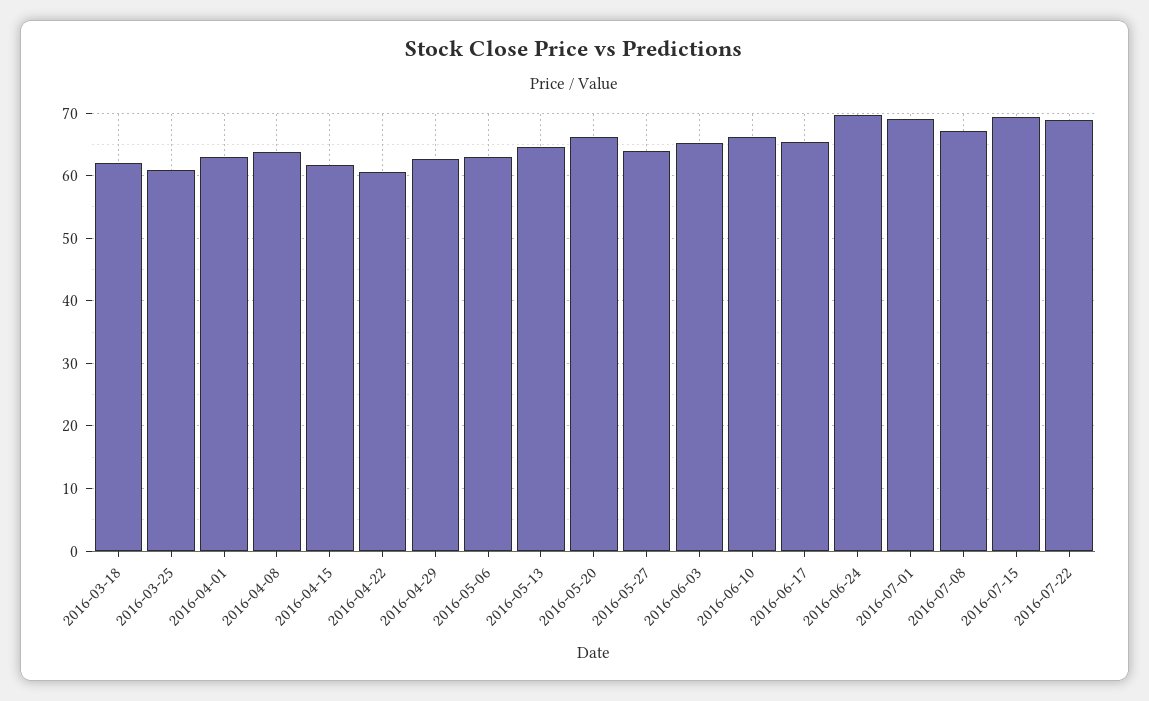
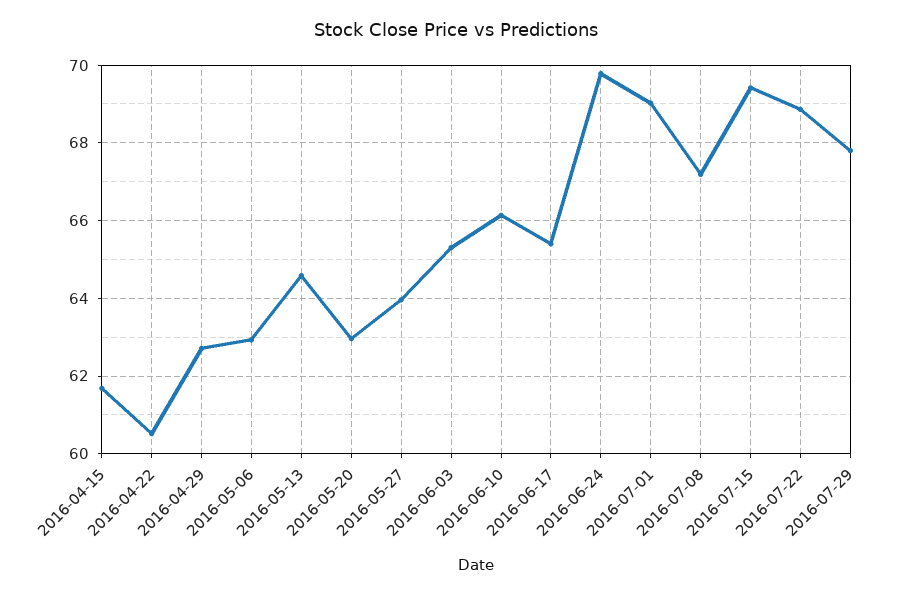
2016-03-18: 62 -> none
2016-03-25: 61 -> none
2016-04-01: 63 -> none
2016-04-08: 64 -> none
2016-05-20: 66 -> 63
2016-07-29: none -> 67.8

